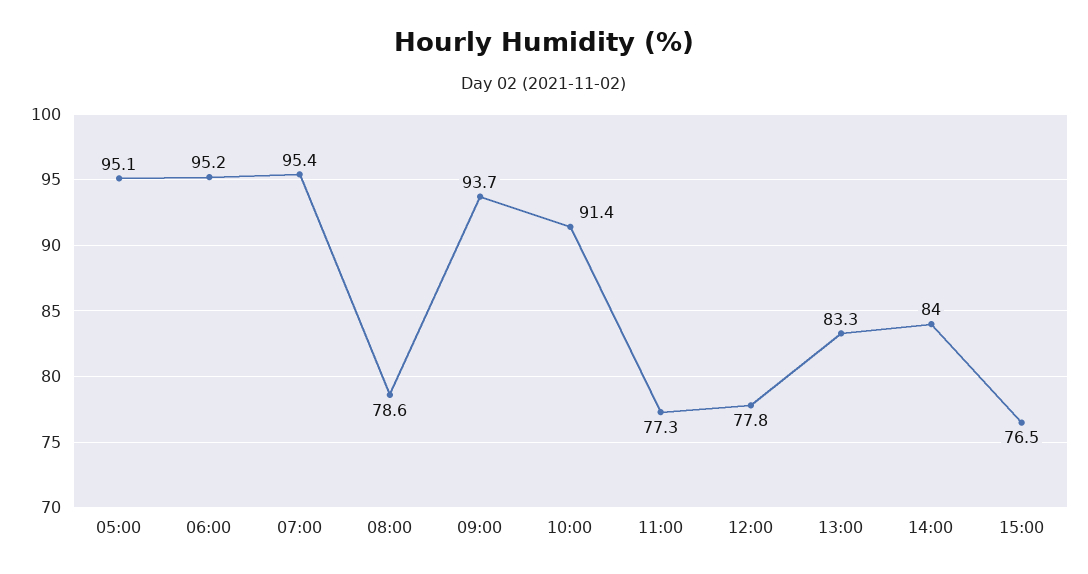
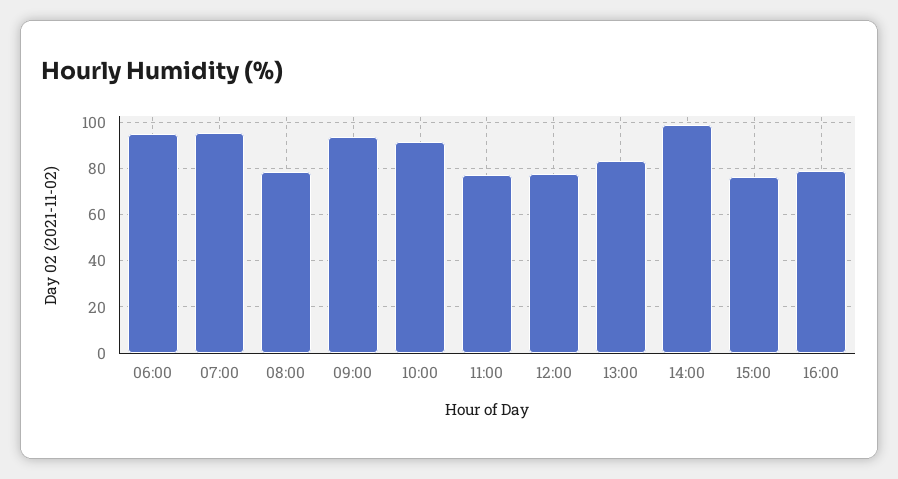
05:00: 95.1 -> none
14:00: 84 -> 100
16:00: none -> 80

